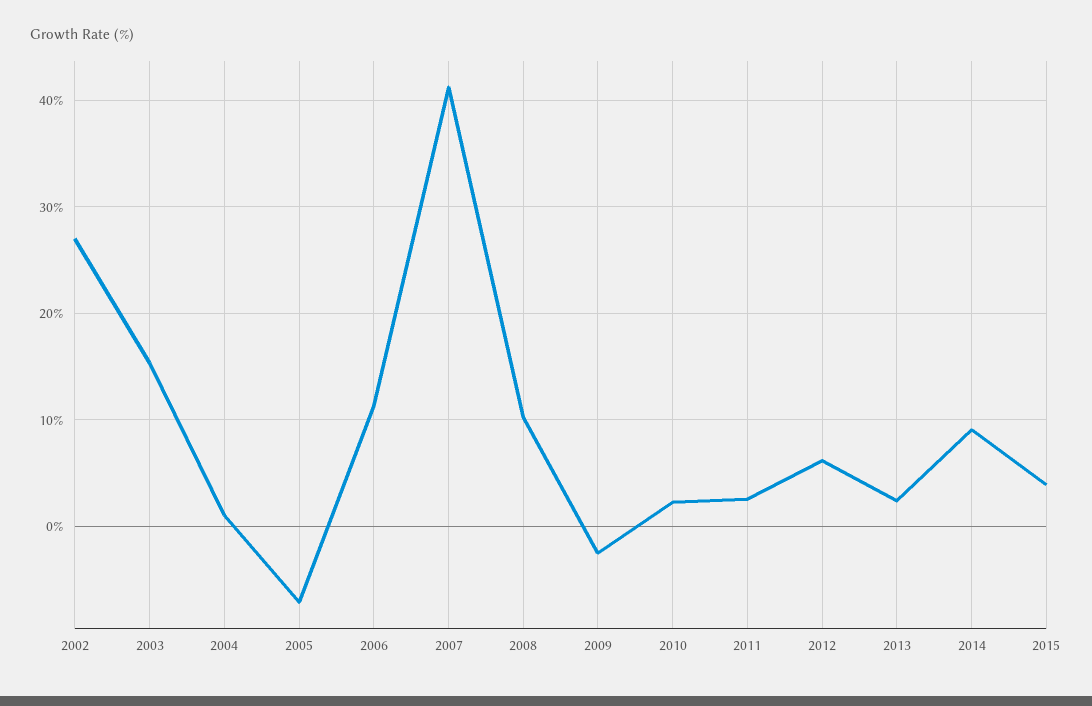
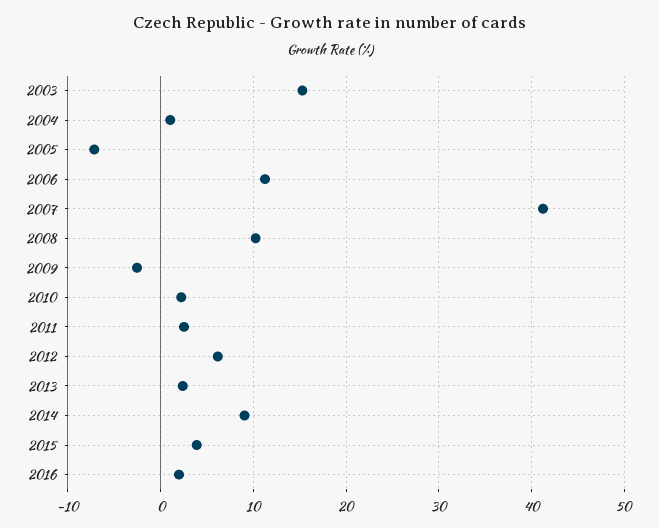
2002: 27 -> none
2016: none -> 2

